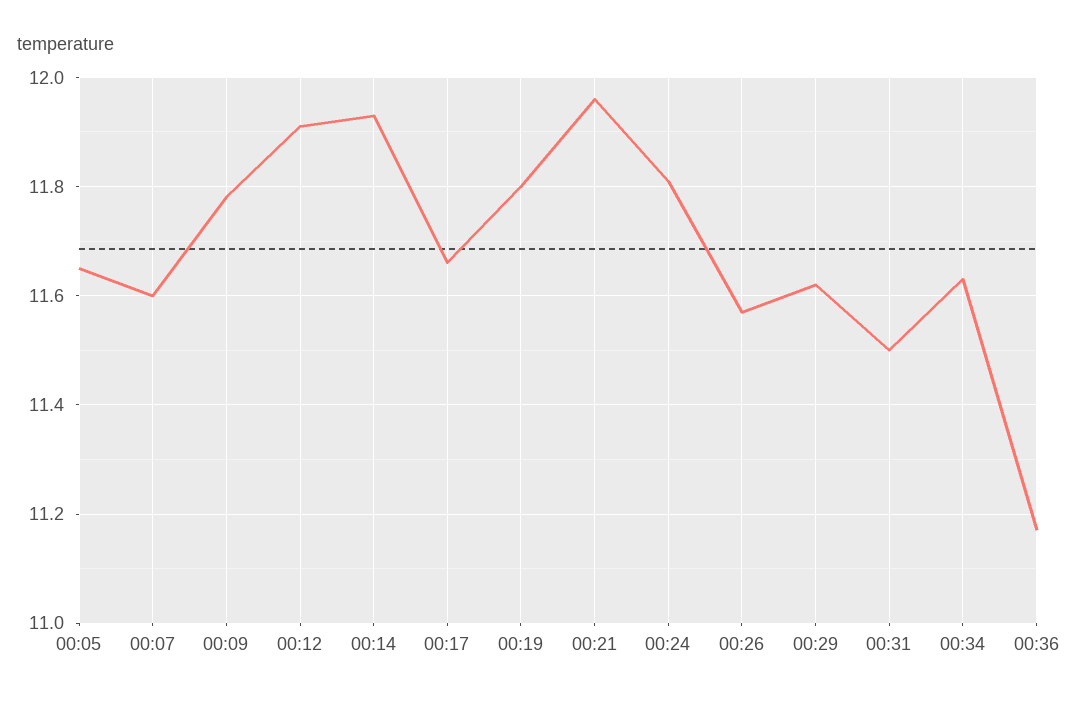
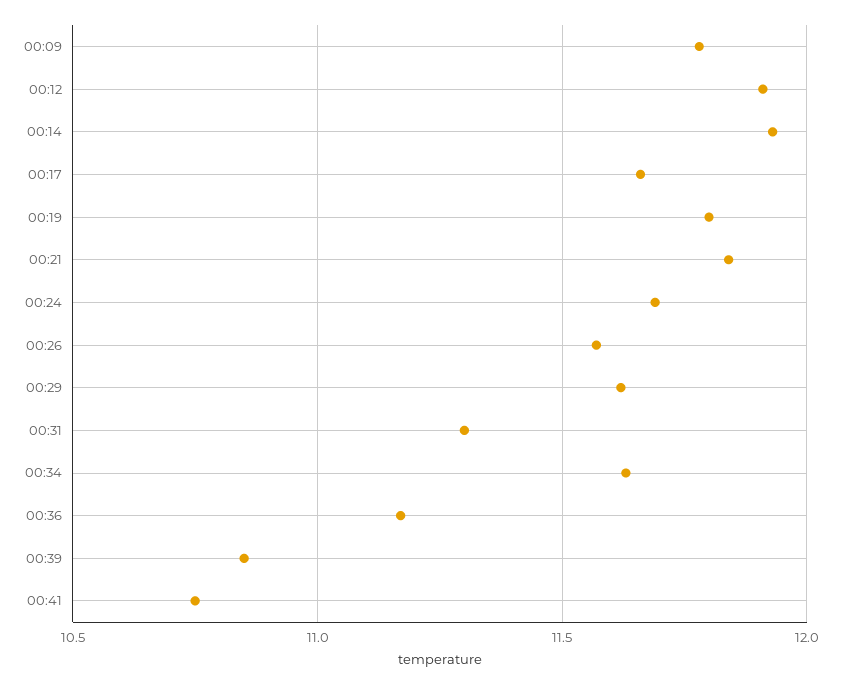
00:05: 11.65 -> none
00:07: 11.6 -> none
00:21: 11.95 -> 11.85
00:24: 11.8 -> 11.7
00:31: 11.5 -> 11.3
00:39: none -> 10.85
00:41: none -> 10.75

